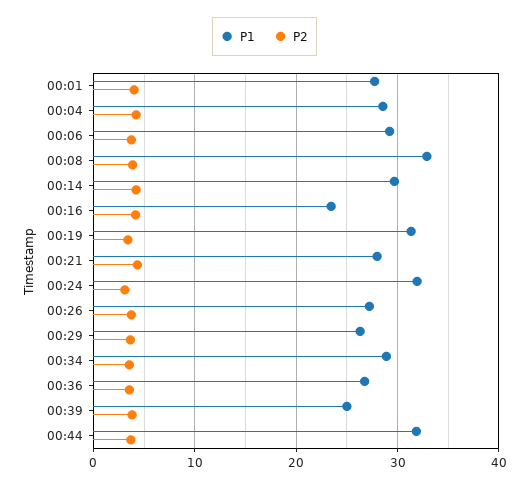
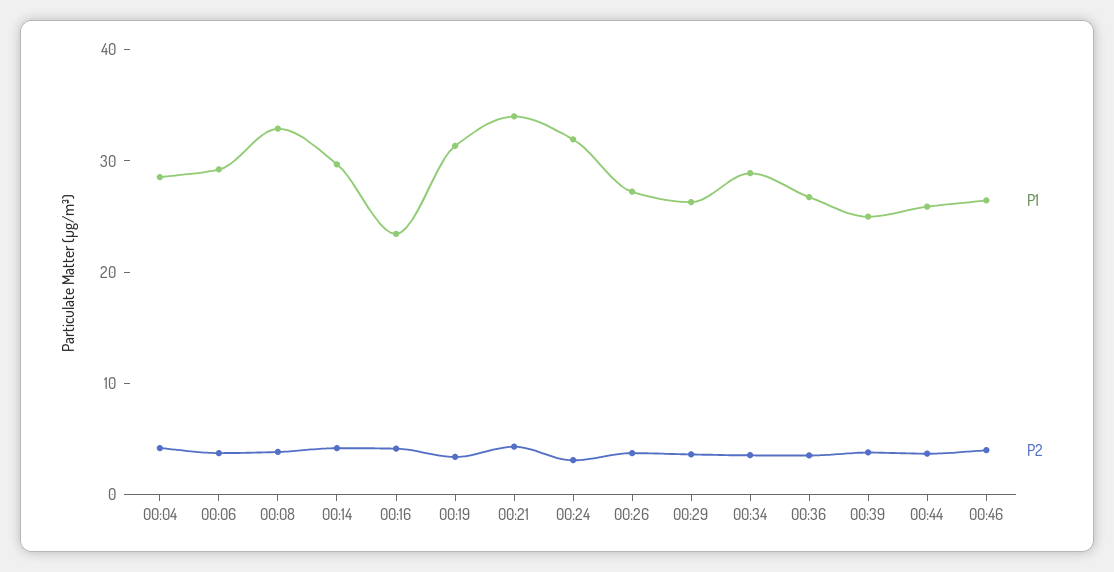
P1, 00:01: 28 -> none
P2, 00:01: 4 -> none
P1, 00:21: 28 -> 34
P1, 00:44: 32 -> 26
P1, 00:46: none -> 26
P2, 00:46: none -> 4

